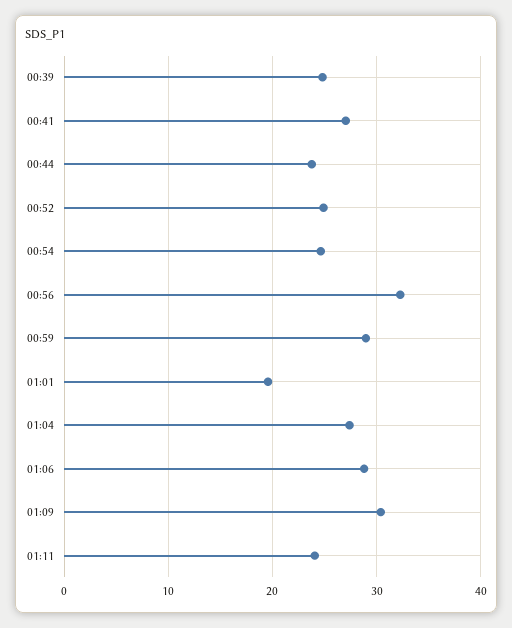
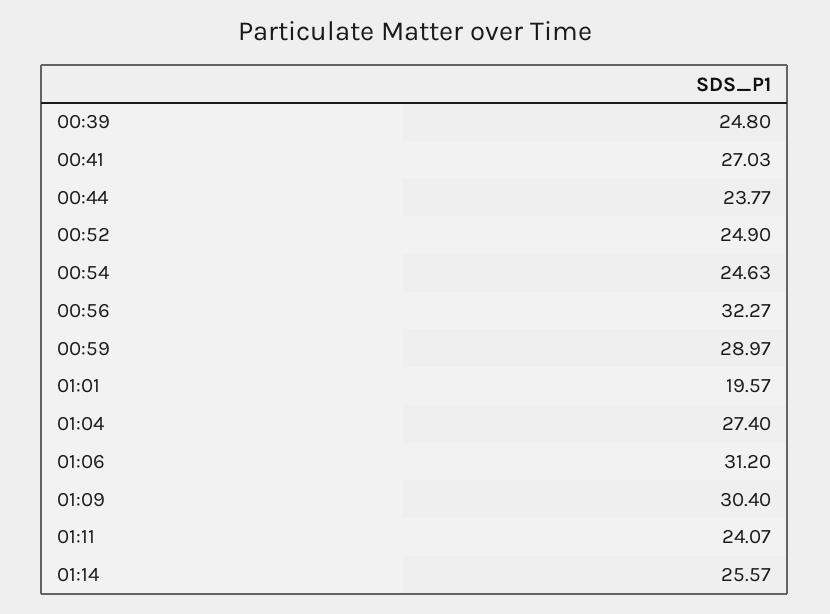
01:06: 29 -> 31.2
01:14: none -> 25.57

